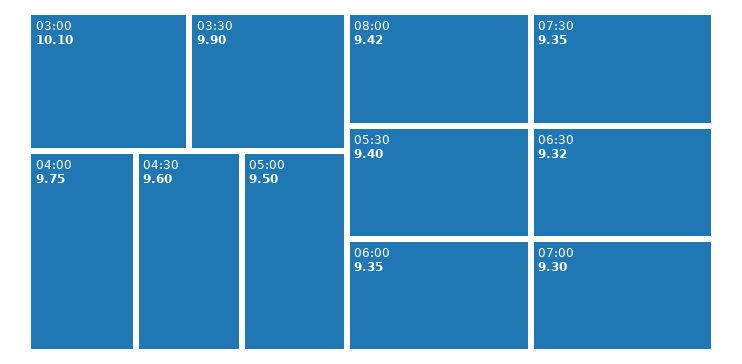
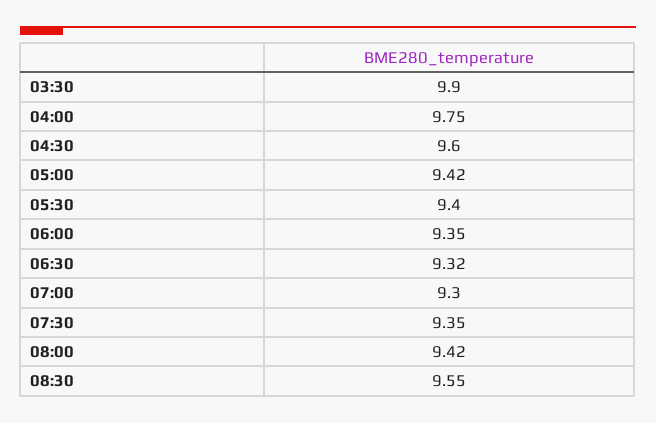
03:00: 10.1 -> none
05:00: 9.5 -> 9.42
08:30: none -> 9.55

